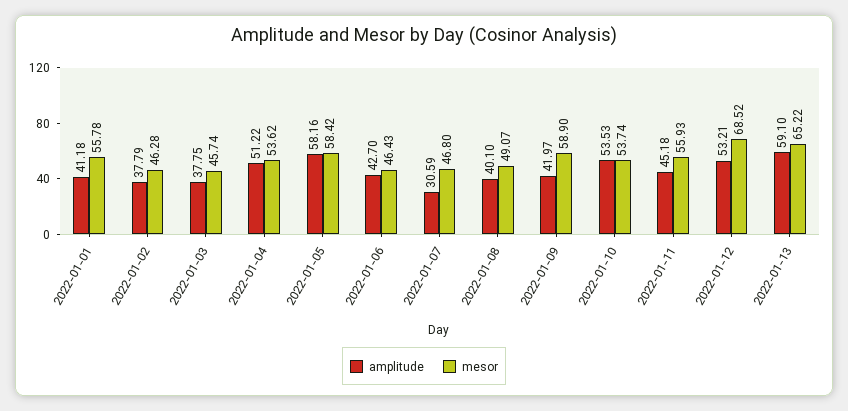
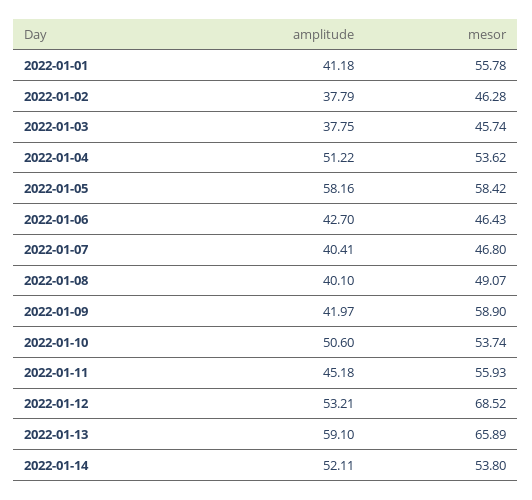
amplitude, 2022-01-07: 30.59 -> 40.41
amplitude, 2022-01-10: 53.53 -> 50.6
mesor, 2022-01-13: 65.22 -> 65.89
amplitude, 2022-01-14: none -> 52.11
mesor, 2022-01-14: none -> 53.8

